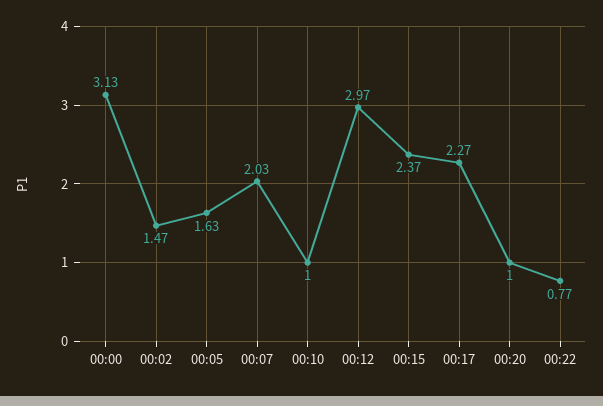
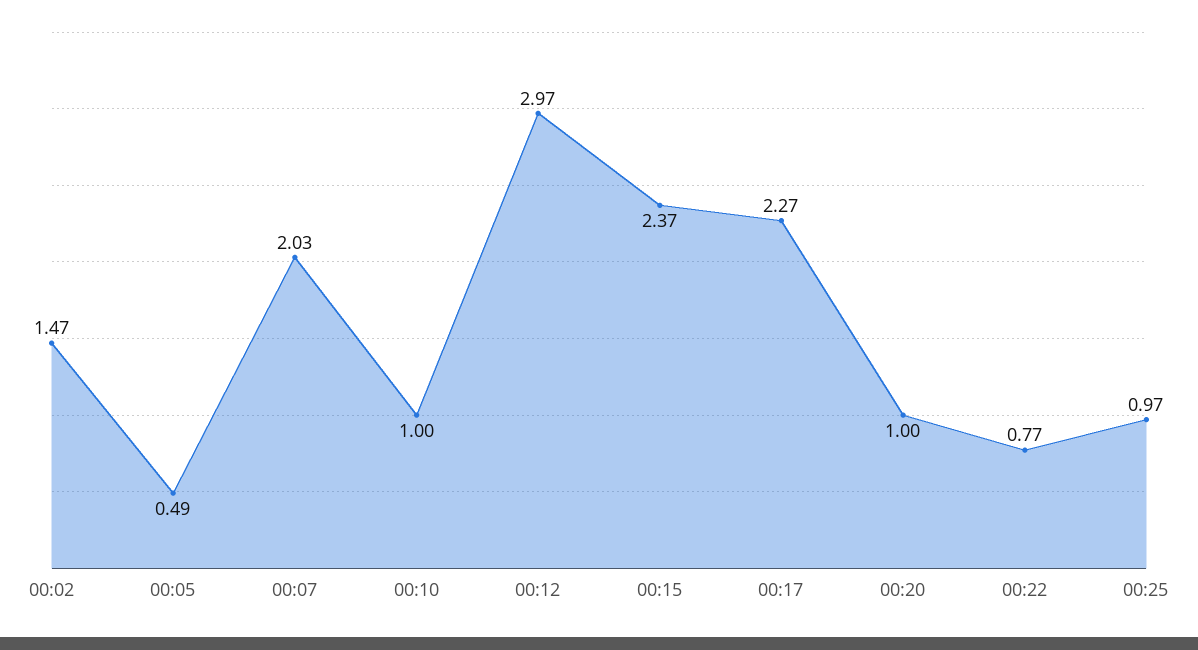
00:00: 3.13 -> none
00:05: 1.63 -> 0.49
00:25: none -> 0.97

